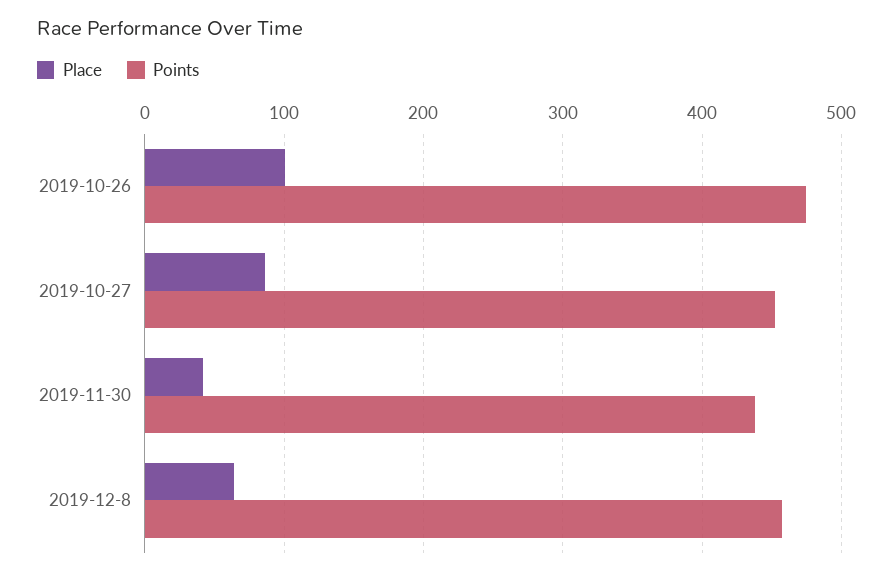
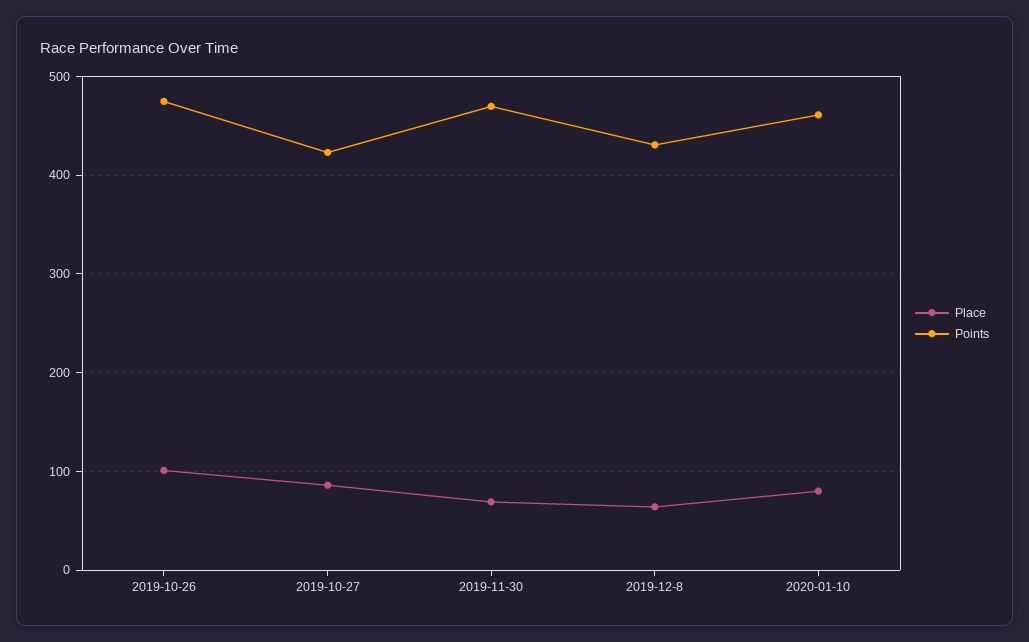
Points, 2019-10-27: 450 -> 420
Place, 2019-11-30: 40 -> 70
Points, 2019-11-30: 440 -> 470
Points, 2019-12-8: 460 -> 430
Place, 2020-01-10: none -> 80
Points, 2020-01-10: none -> 460

